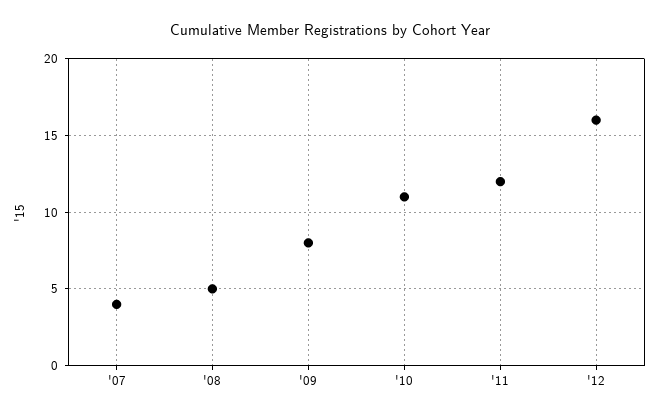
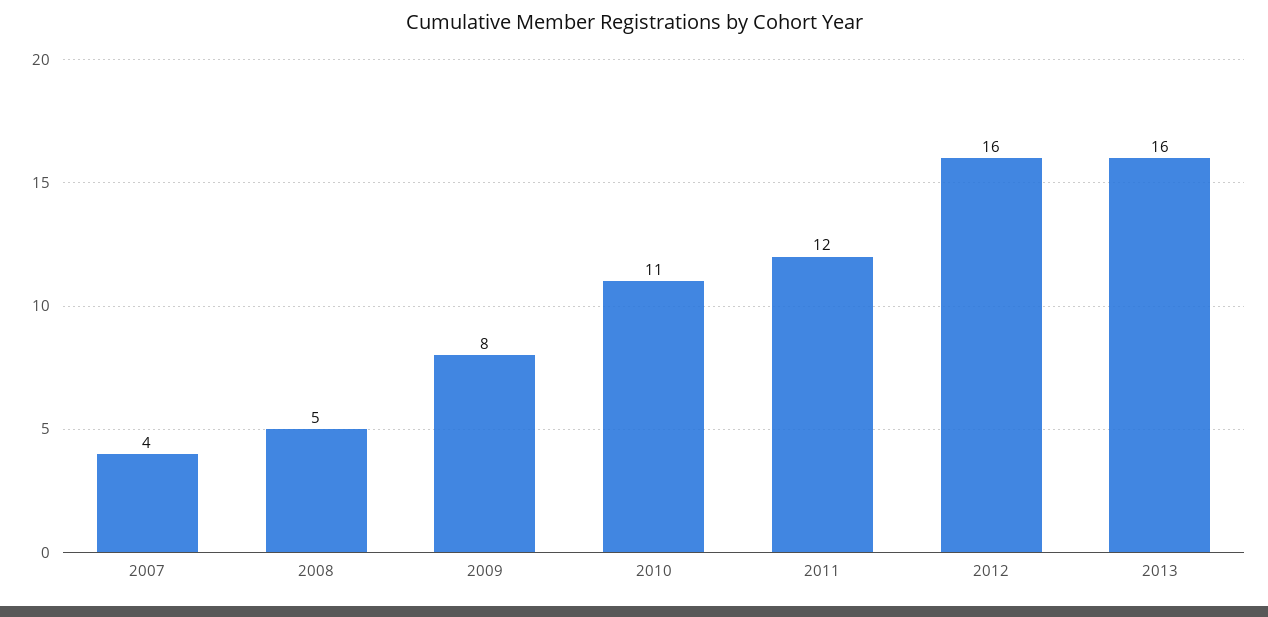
2013: none -> 16

